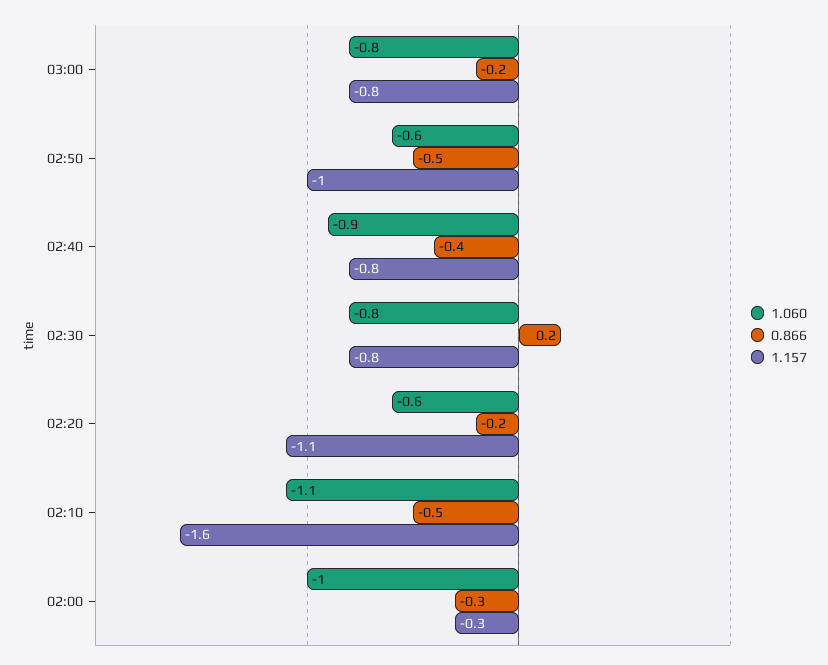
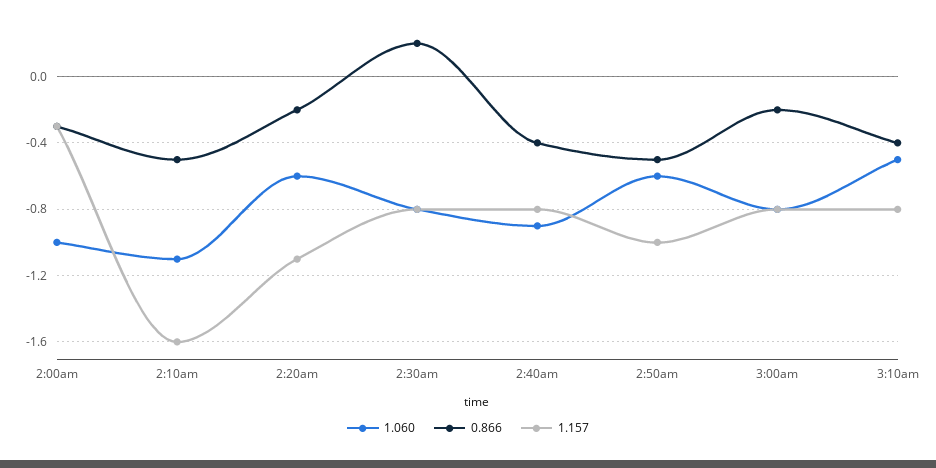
1.060, 3:10am: none -> -0.5
0.866, 3:10am: none -> -0.4
1.157, 3:10am: none -> -0.8

